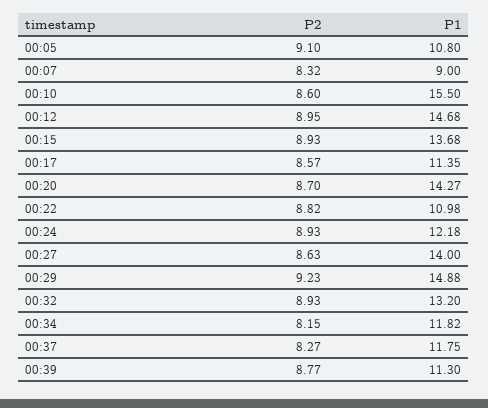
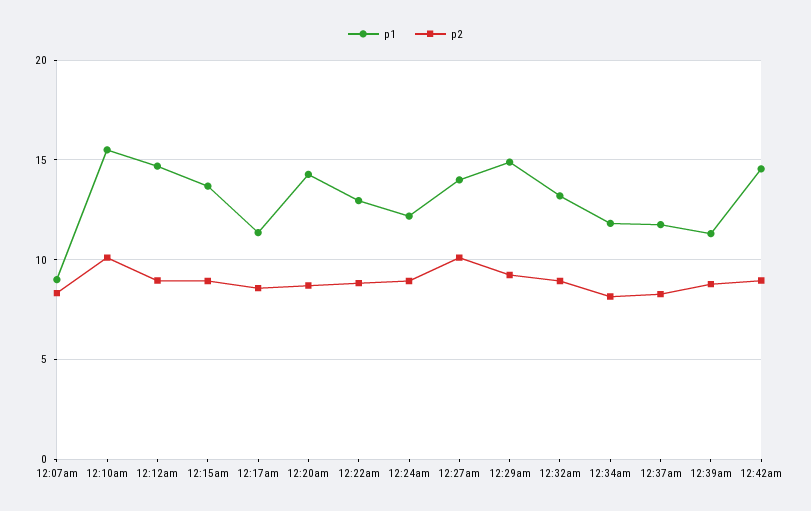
P2, 00:05: 9.1 -> none
P1, 00:05: 10.8 -> none
P2, 00:10: 8.6 -> 10
P1, 00:22: 10.98 -> 13
P2, 00:27: 8.63 -> 10
P1, 12:42am: none -> 14.5
P2, 12:42am: none -> 9

